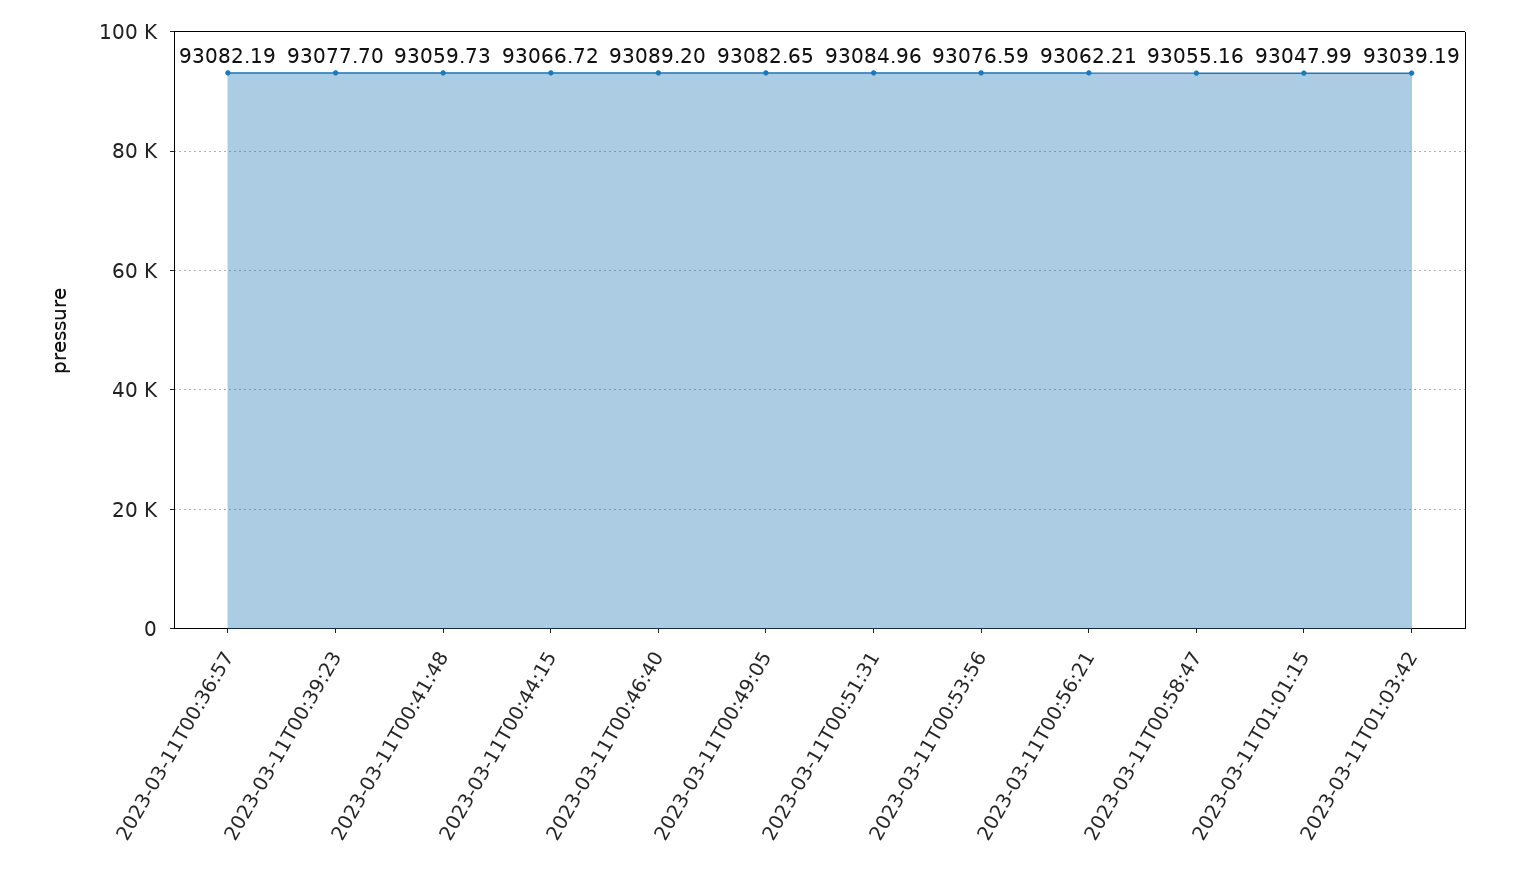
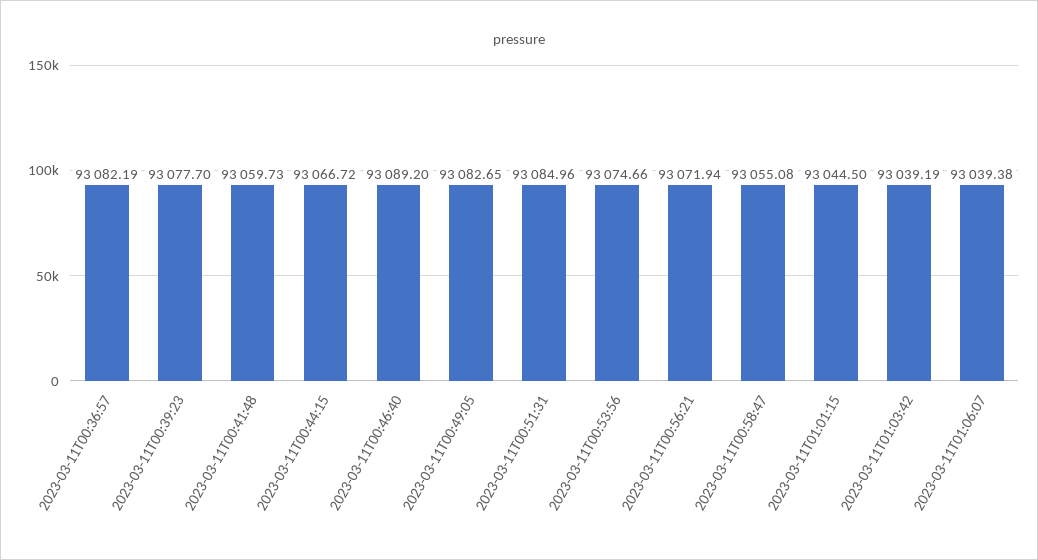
2023-03-11T00:53:56: 93076.59 -> 93074.66
2023-03-11T00:56:21: 93062.21 -> 93071.94
2023-03-11T00:58:47: 93055.16 -> 93055.08
2023-03-11T01:01:15: 93047.99 -> 93044.5
2023-03-11T01:06:07: none -> 93039.38

